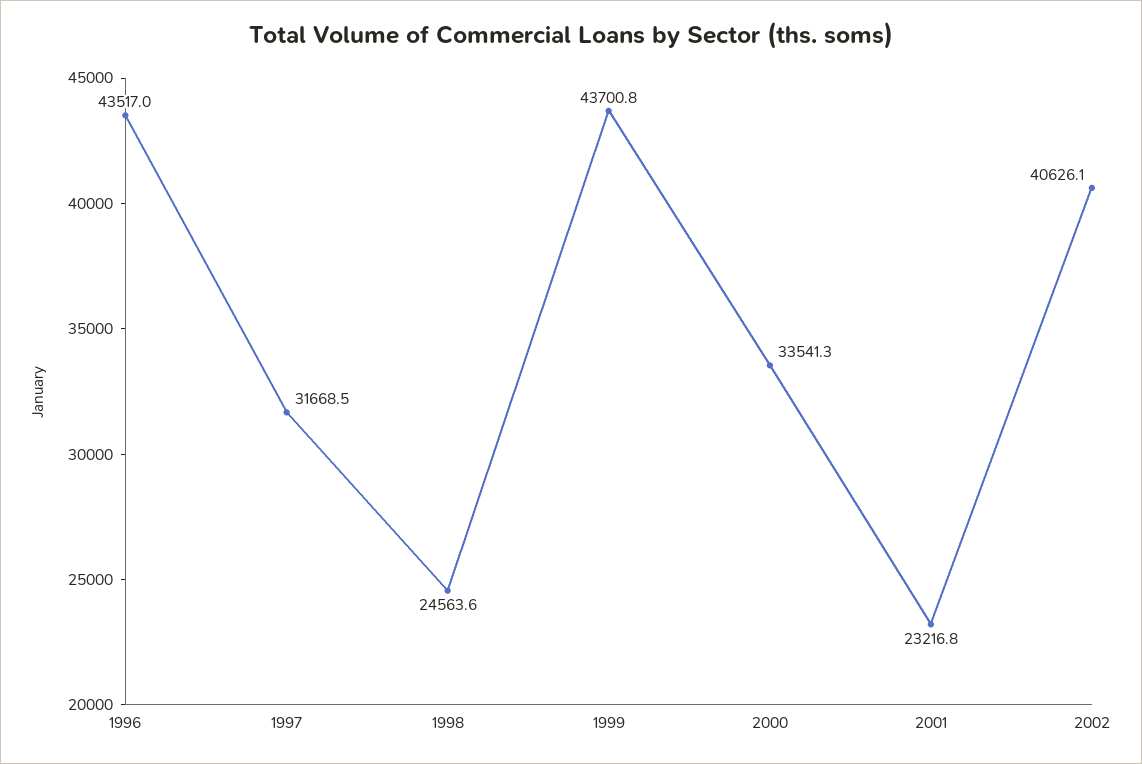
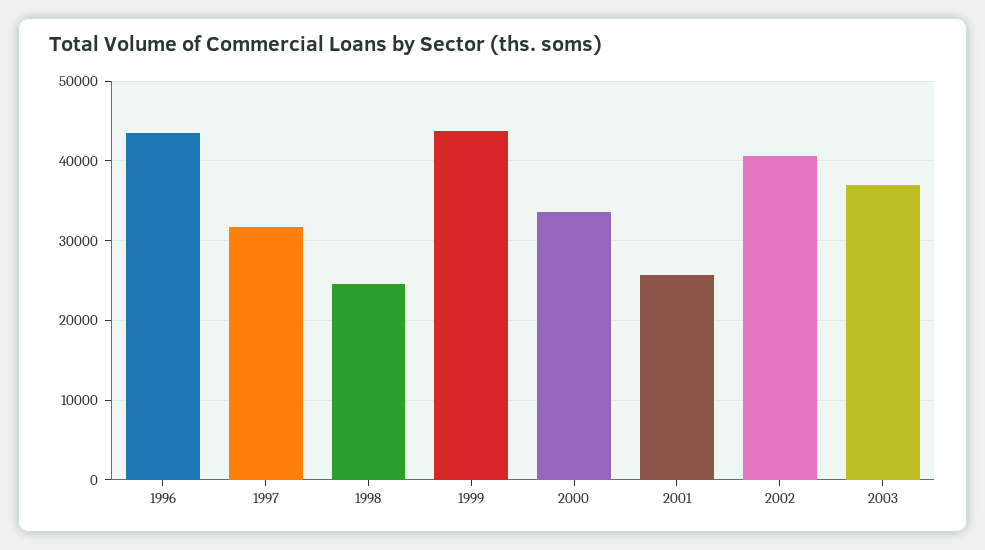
2001: 23216.8 -> 26000
2003: none -> 37000

